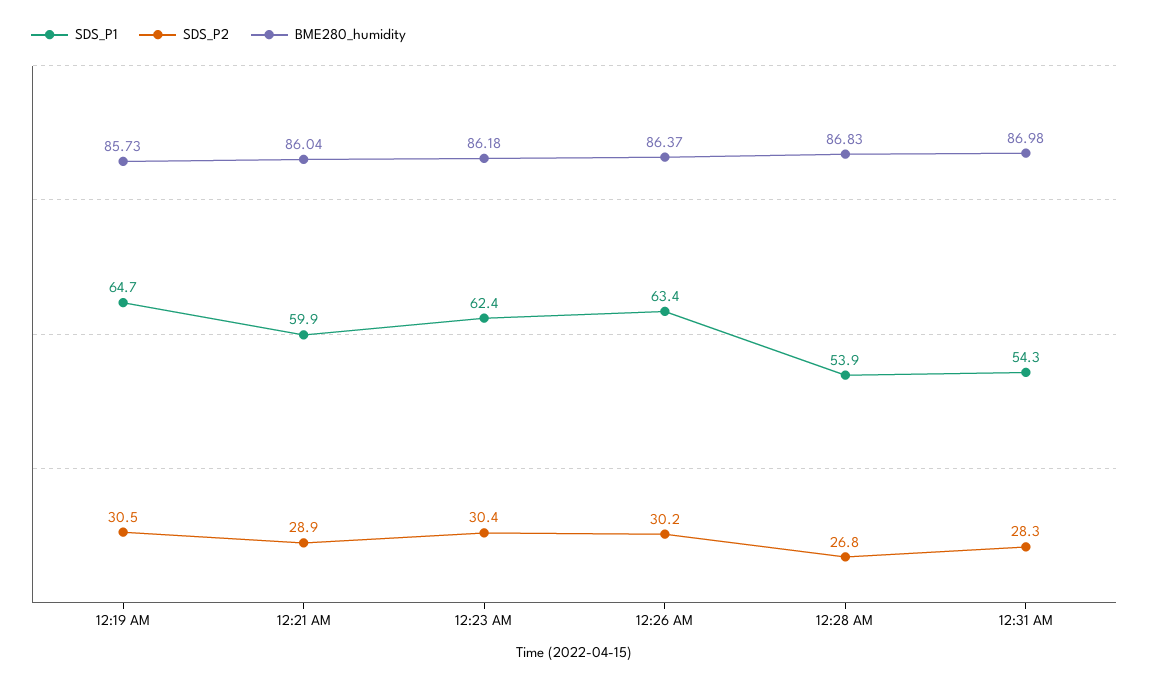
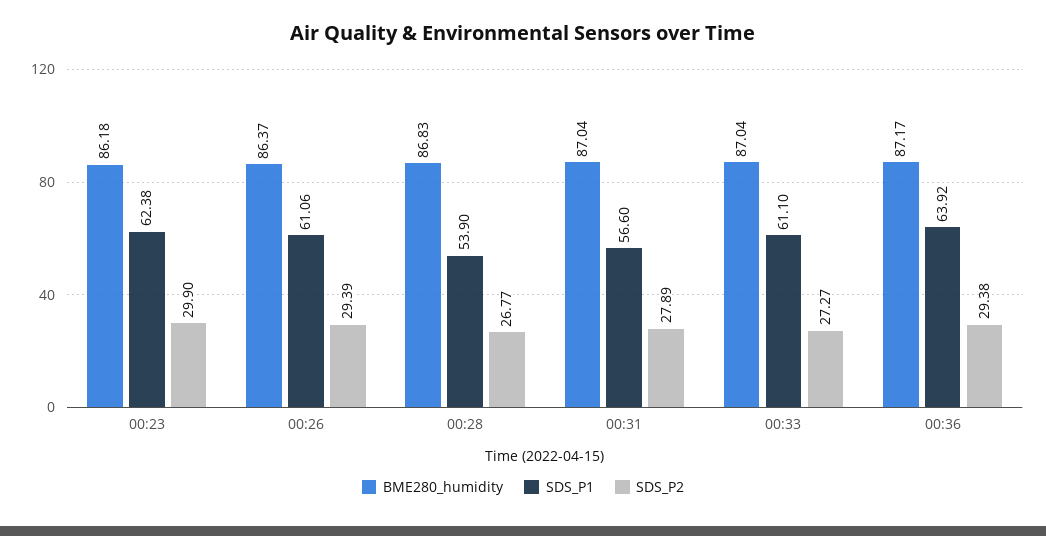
SDS_P1, 12:19 AM: 64.7 -> none
SDS_P2, 12:19 AM: 30.5 -> none
BME280_humidity, 12:19 AM: 85.73 -> none
SDS_P1, 12:21 AM: 59.9 -> none
SDS_P2, 12:21 AM: 28.9 -> none
BME280_humidity, 12:21 AM: 86.04 -> none
SDS_P2, 12:23 AM: 30.4 -> 29.9
SDS_P1, 12:26 AM: 63.4 -> 61.06
SDS_P2, 12:26 AM: 30.2 -> 29.39
SDS_P1, 12:31 AM: 54.3 -> 56.6
SDS_P2, 12:31 AM: 28.3 -> 27.89
BME280_humidity, 12:31 AM: 86.98 -> 87.04
BME280_humidity, 00:33: none -> 87.04
SDS_P1, 00:33: none -> 61.1
SDS_P2, 00:33: none -> 27.27
BME280_humidity, 00:36: none -> 87.17
SDS_P1, 00:36: none -> 63.92
SDS_P2, 00:36: none -> 29.38

